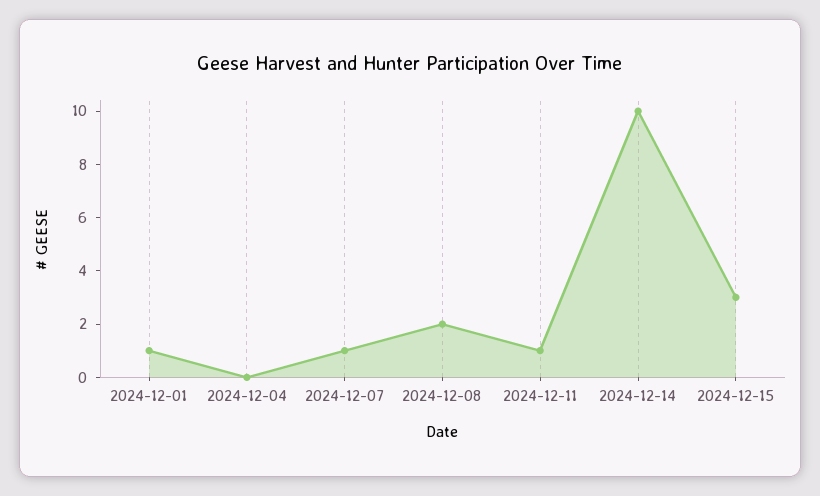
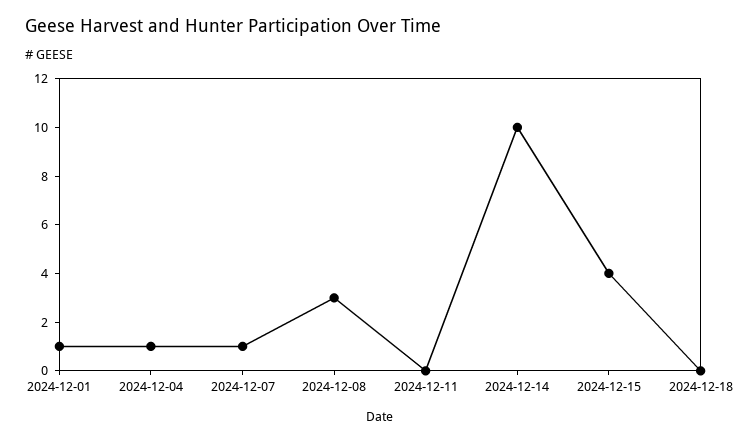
2024-12-04: 0 -> 1
2024-12-08: 2 -> 3
2024-12-11: 1 -> 0
2024-12-15: 3 -> 4
2024-12-18: none -> 0

